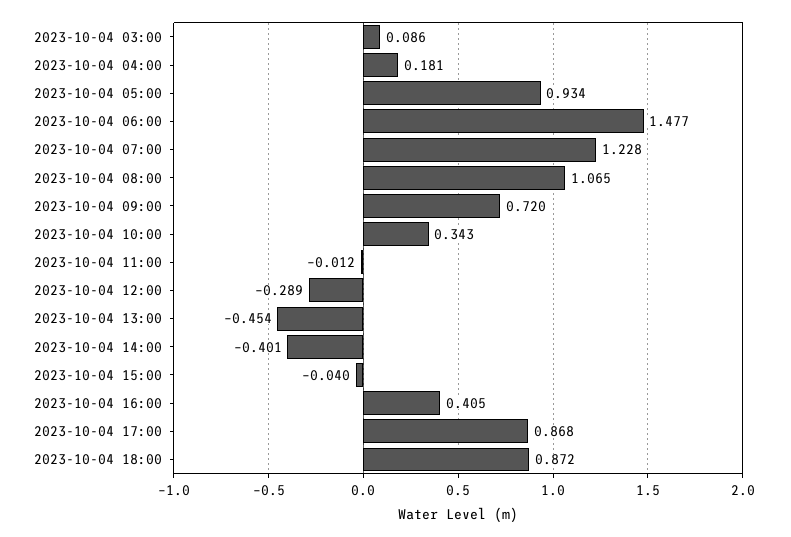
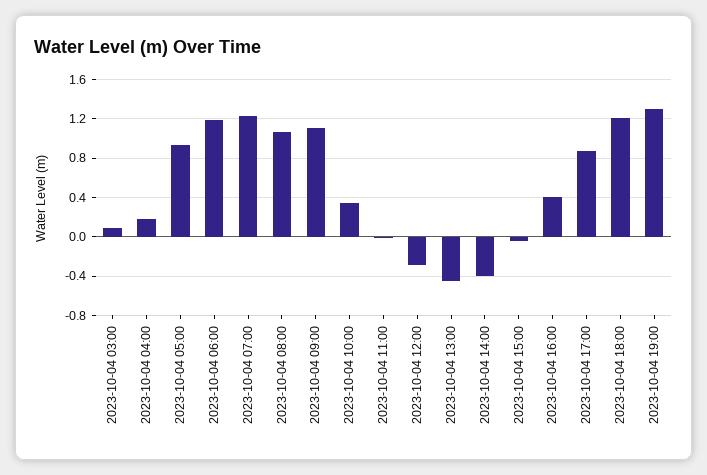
2023-10-04 06:00: 1.477 -> 1.2
2023-10-04 09:00: 0.72 -> 1.1
2023-10-04 18:00: 0.872 -> 1.2
2023-10-04 19:00: none -> 1.3

